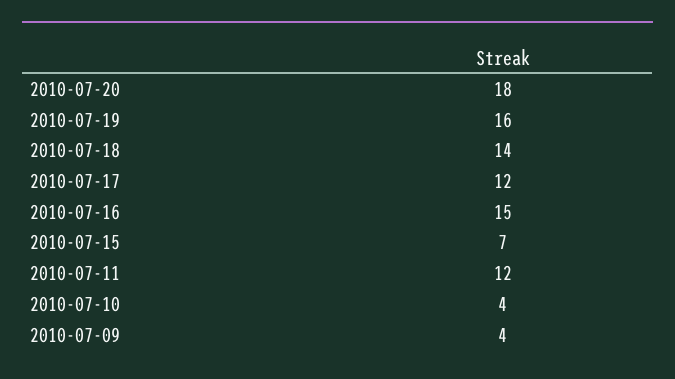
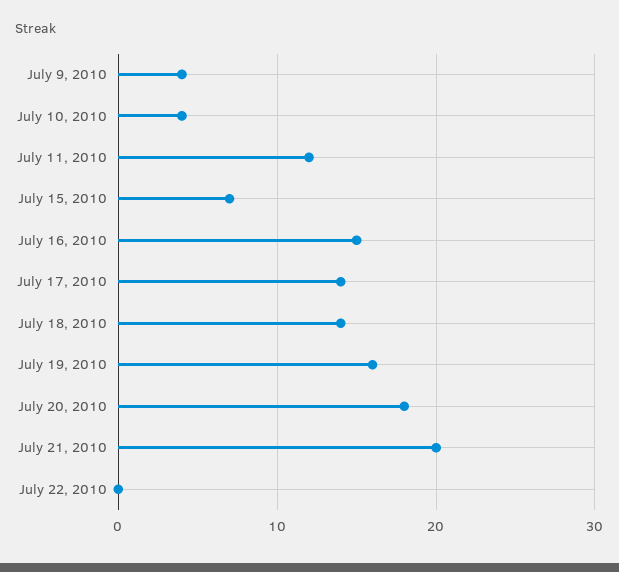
2010-07-17: 12 -> 14
July 21, 2010: none -> 20
July 22, 2010: none -> 0

